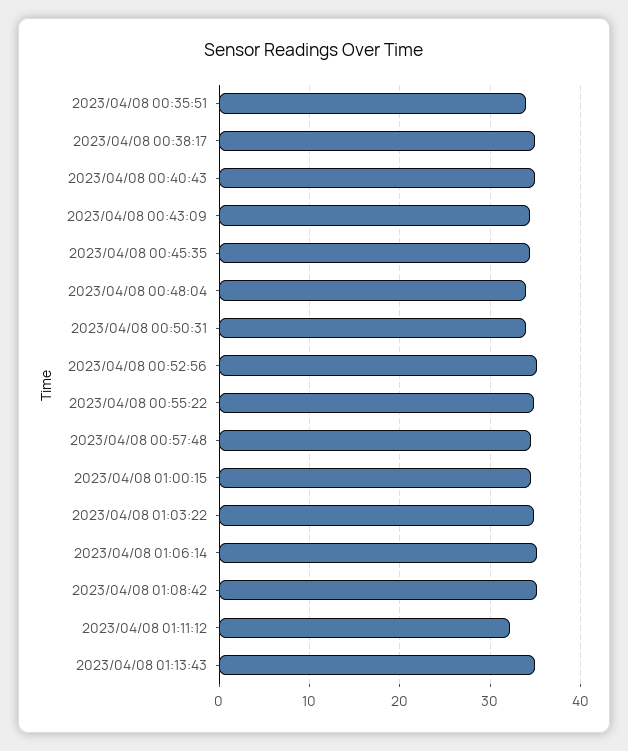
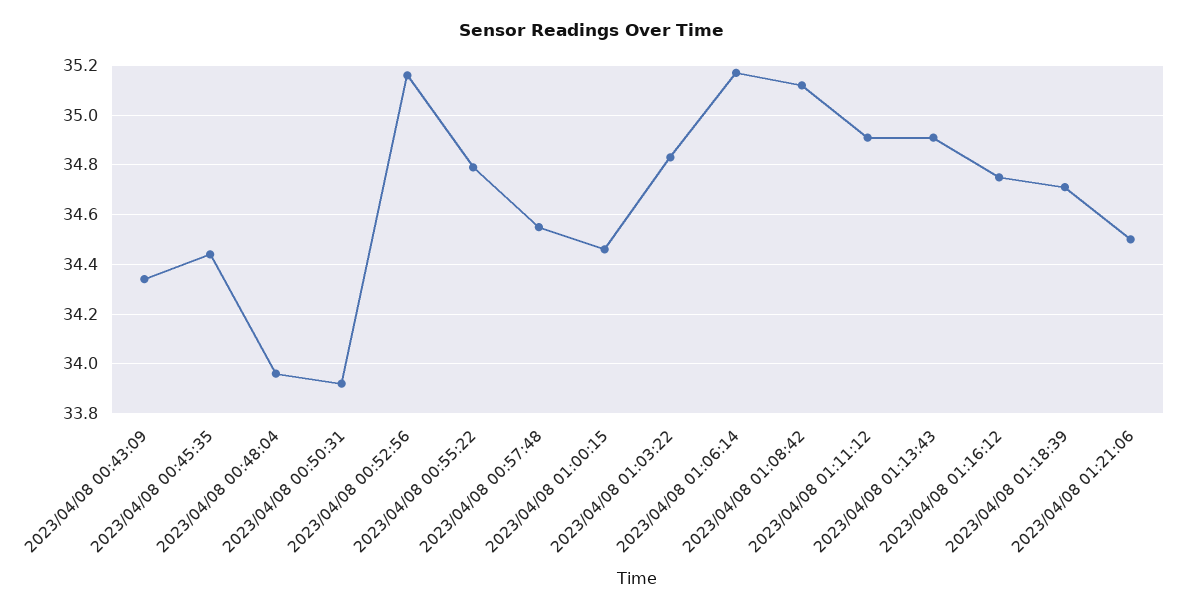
2023/04/08 00:35:51: 34 -> none
2023/04/08 00:38:17: 35 -> none
2023/04/08 00:40:43: 35 -> none
2023/04/08 01:11:12: 32 -> 34.9
2023/04/08 01:16:12: none -> 34.75
2023/04/08 01:18:39: none -> 34.7
2023/04/08 01:21:06: none -> 34.5

